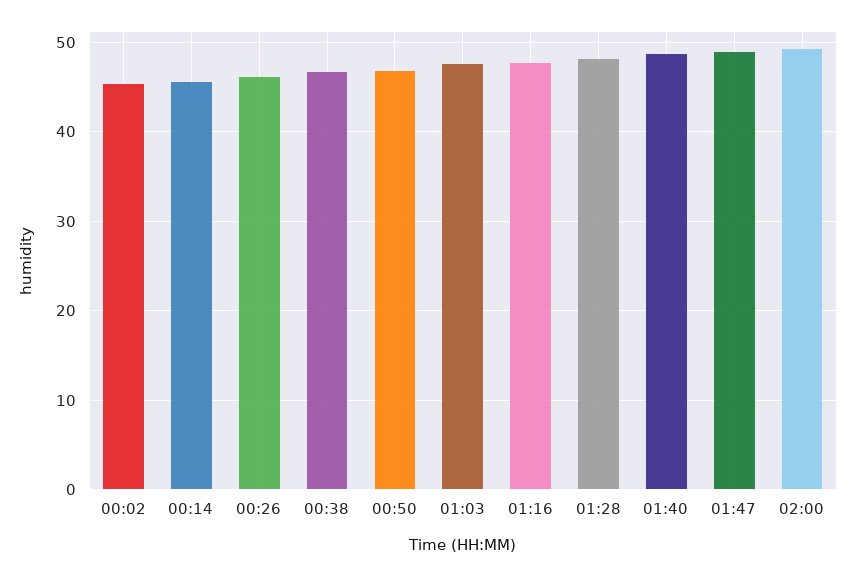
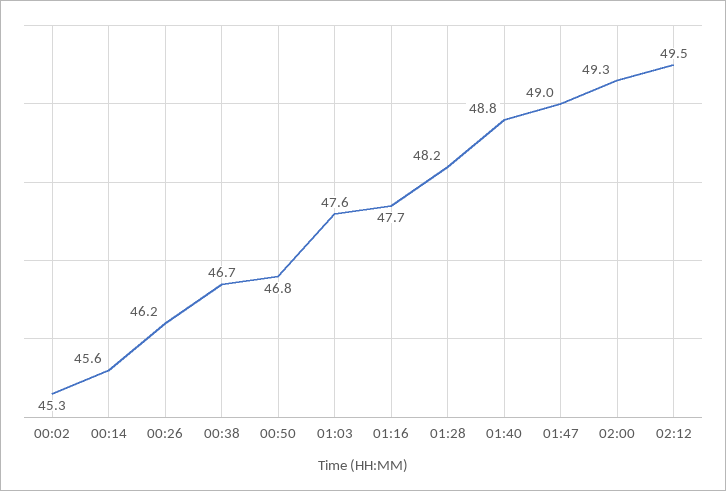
02:12: none -> 49.5

